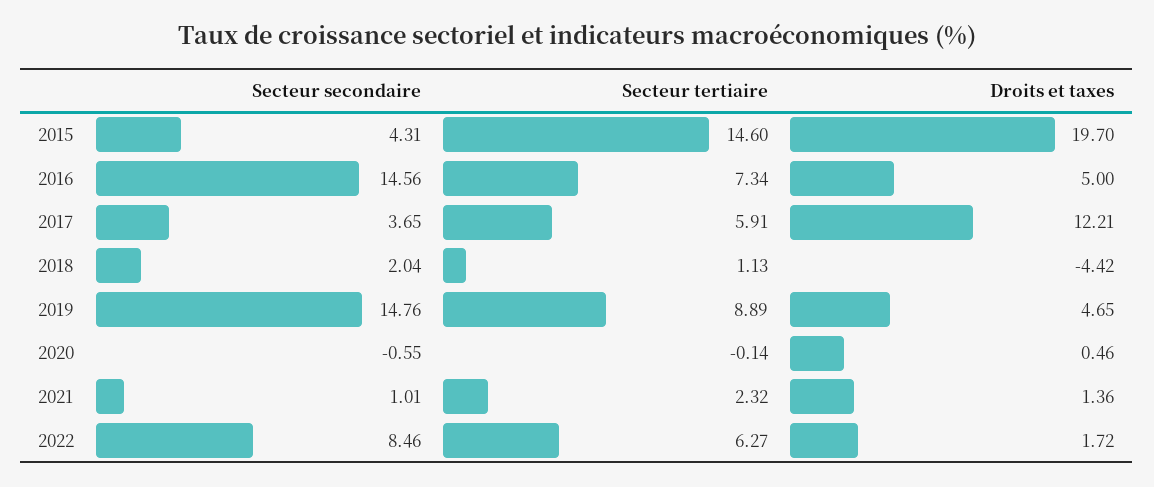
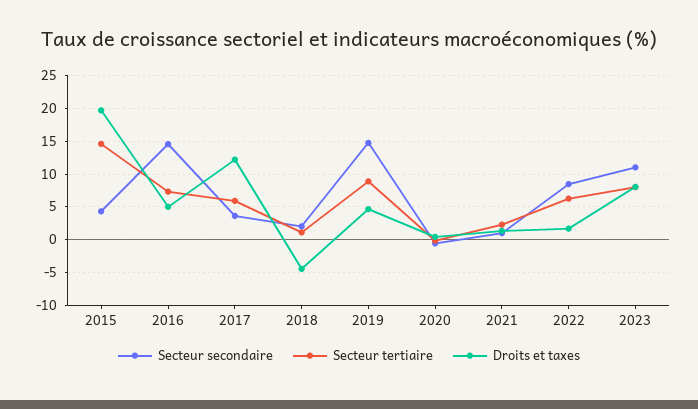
Secteur secondaire, 2023: none -> 11
Secteur tertiaire, 2023: none -> 8
Droits et taxes, 2023: none -> 8

